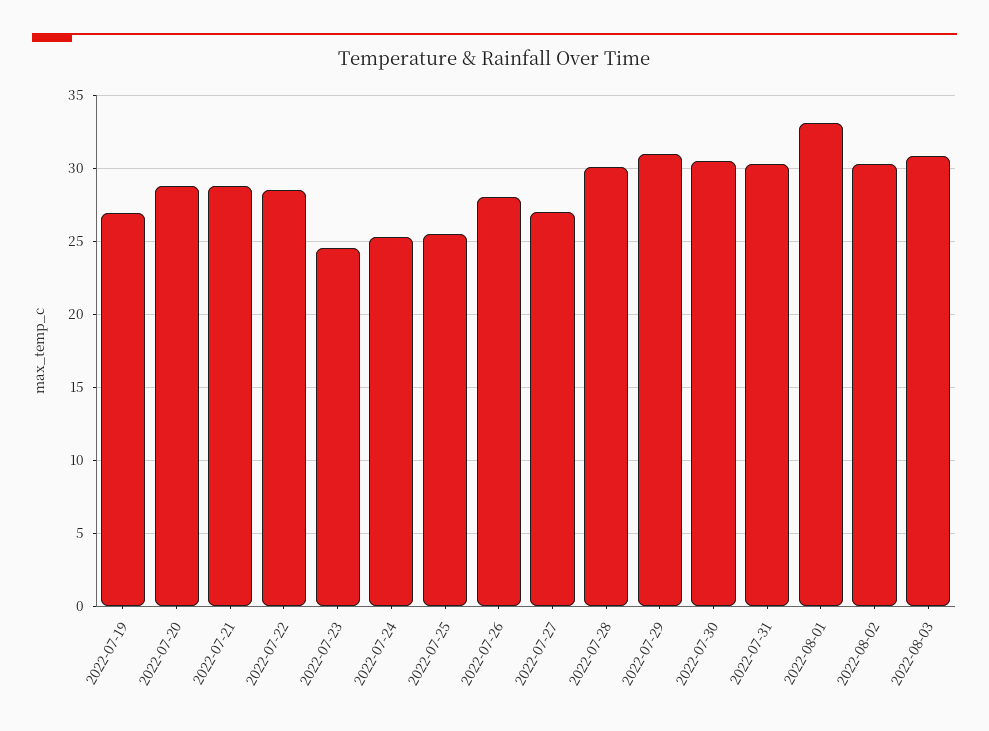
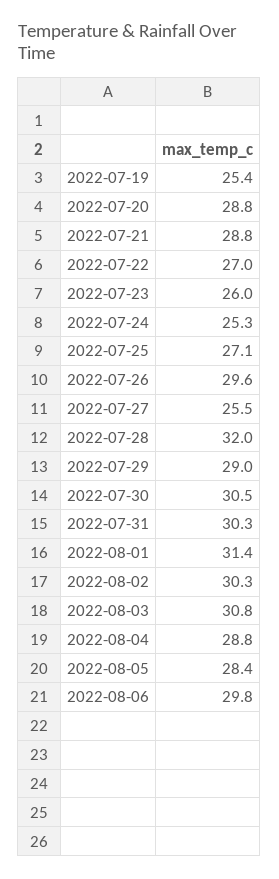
2022-07-19: 27 -> 25.4
2022-07-22: 28.5 -> 27
2022-07-23: 24.5 -> 26
2022-07-25: 25.5 -> 27.1
2022-07-26: 28 -> 29.6
2022-07-27: 27 -> 25.5
2022-07-28: 30 -> 32
2022-07-29: 31 -> 29
2022-08-01: 33 -> 31.4
2022-08-04: none -> 28.8
2022-08-05: none -> 28.4
2022-08-06: none -> 29.8

